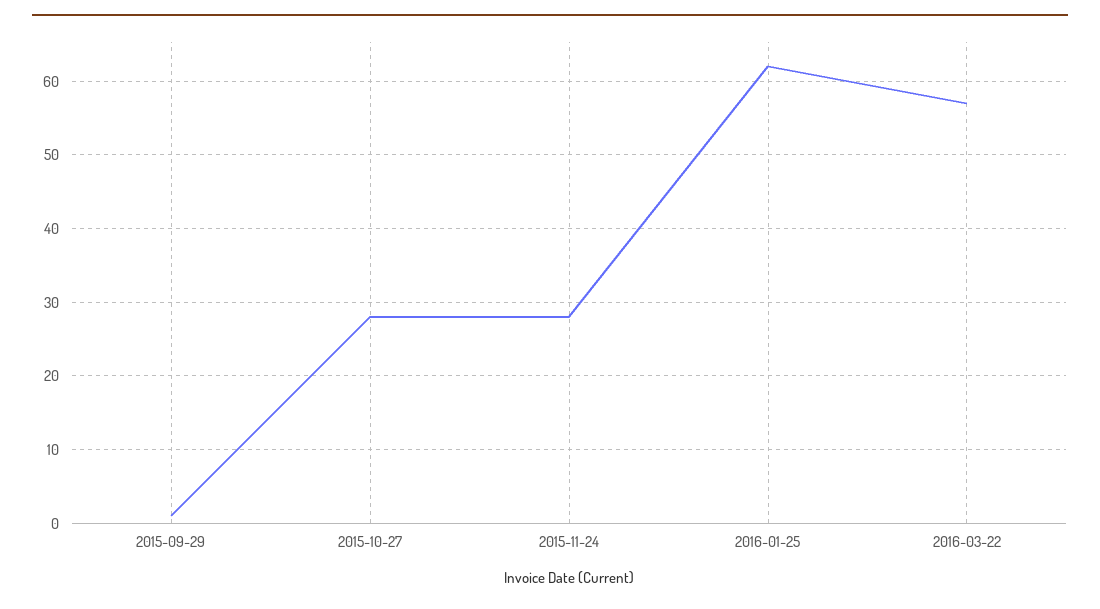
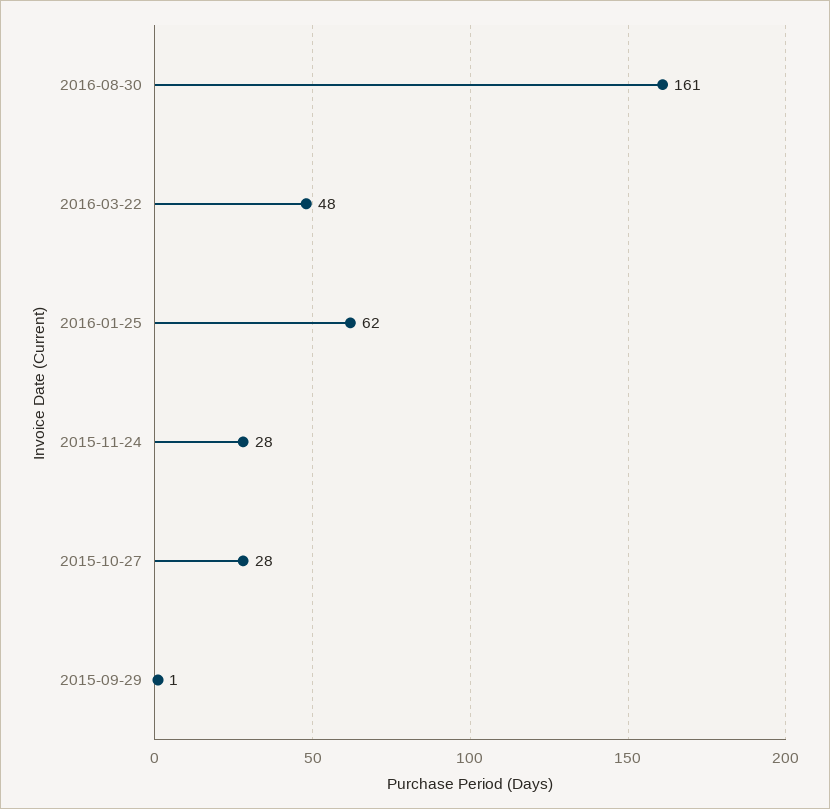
2016-03-22: 57 -> 48
2016-08-30: none -> 161

